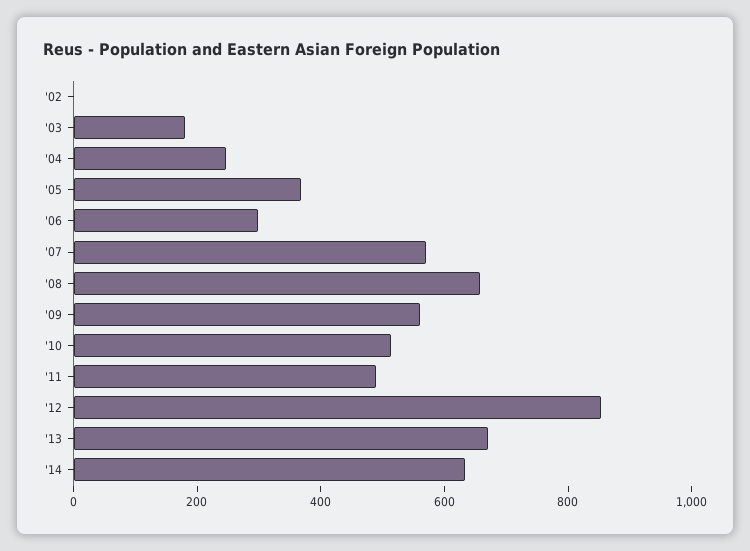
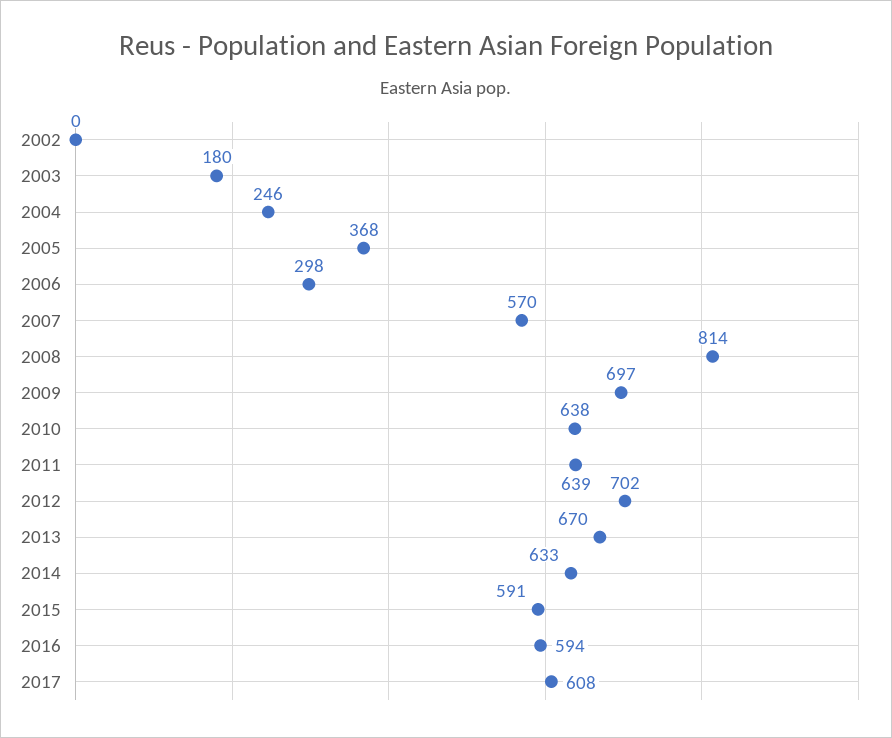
'08: 650 -> 814
'09: 550 -> 697
'10: 500 -> 638
'11: 500 -> 639
'12: 850 -> 702
2015: none -> 591
2016: none -> 594
2017: none -> 608

